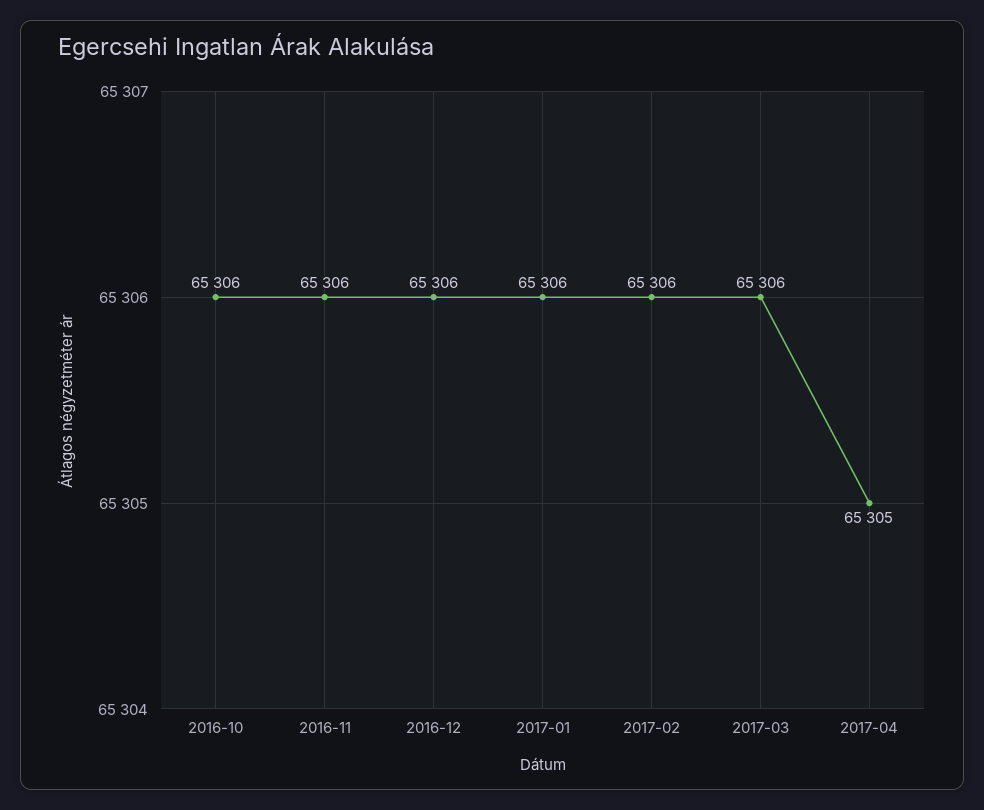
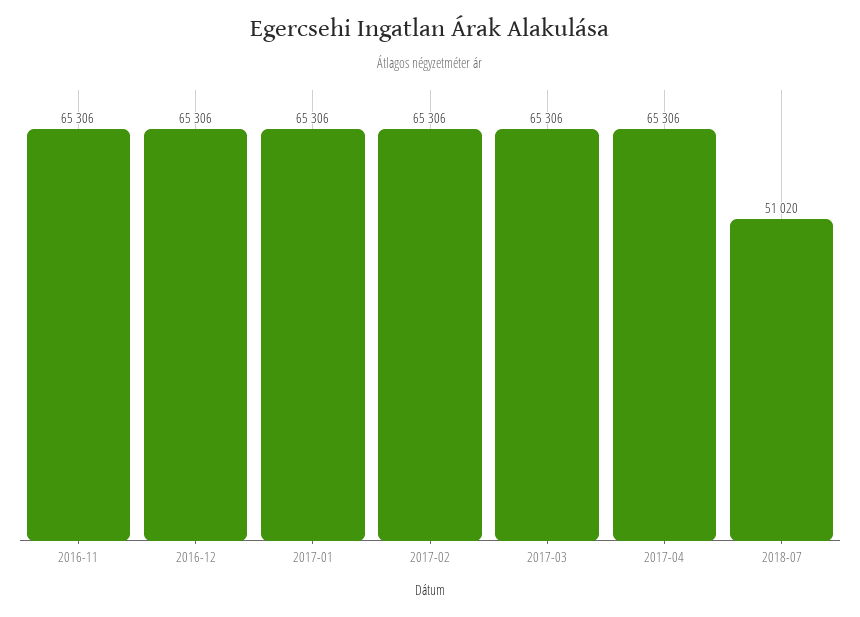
2016-10: 65306 -> none
2017-04: 65305 -> 65306
2018-07: none -> 51020

